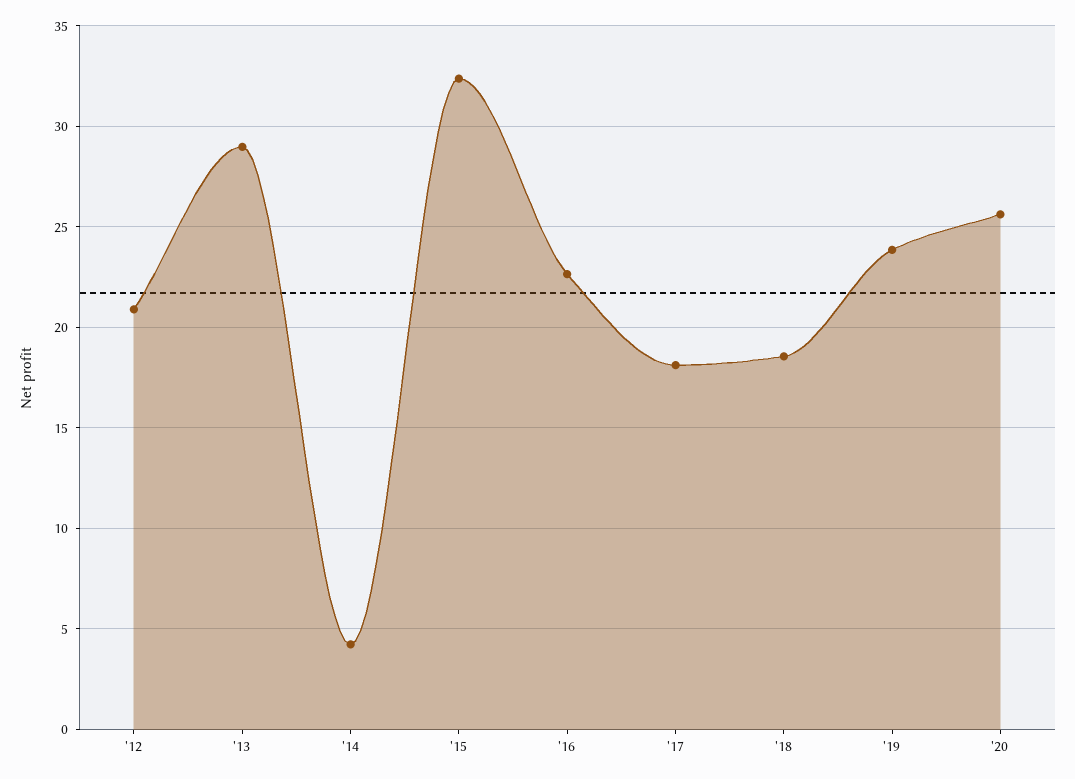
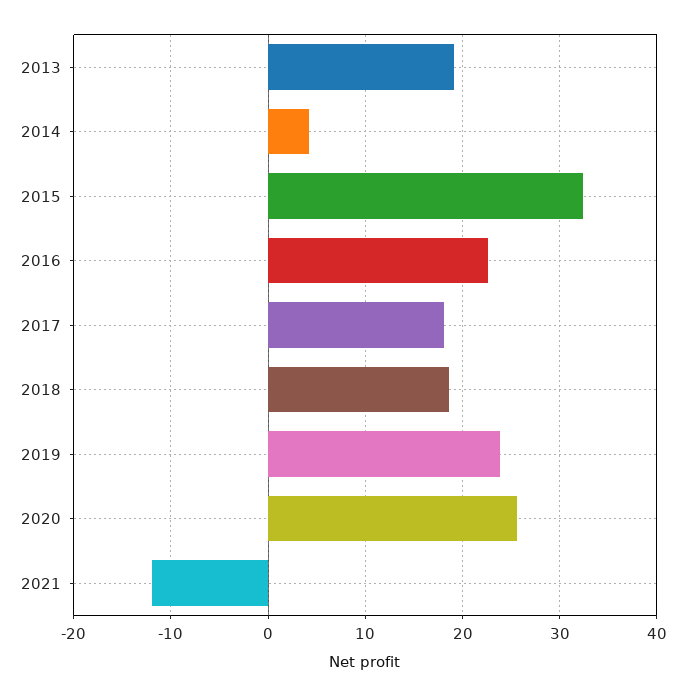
'12: 21 -> none
'13: 29 -> 19
2021: none -> -12

